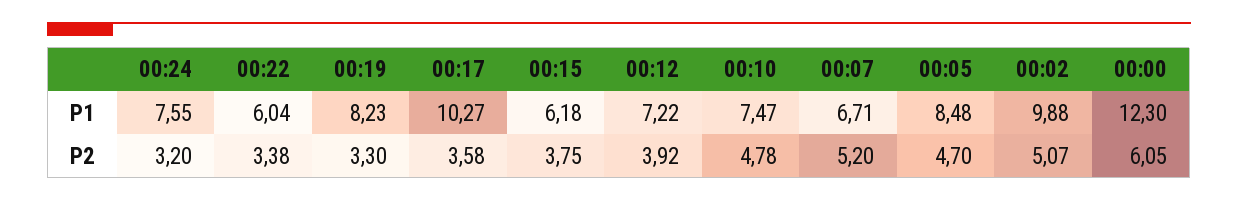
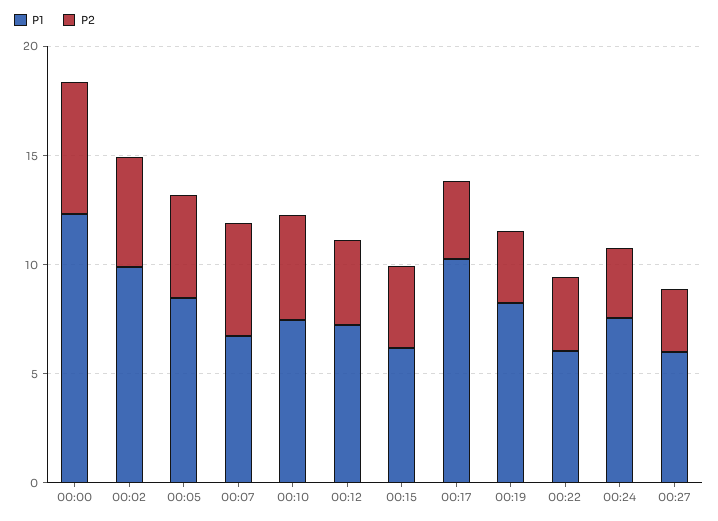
P1, 00:27: none -> 6
P2, 00:27: none -> 3

